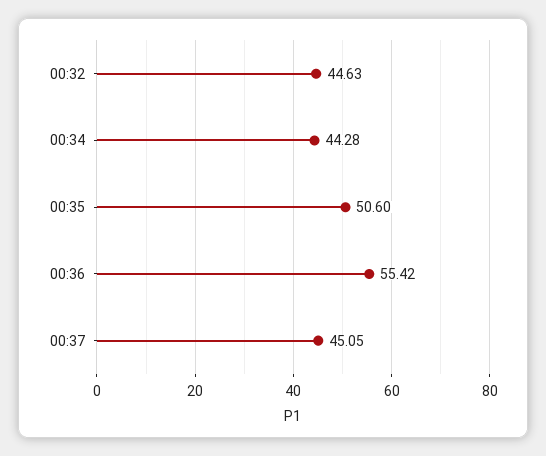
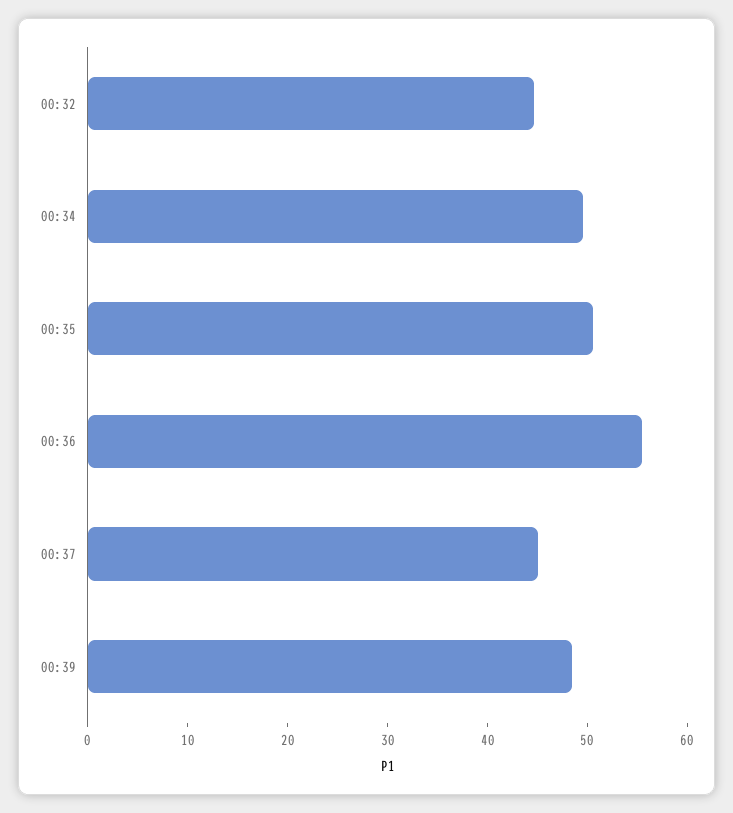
00:34: 44.28 -> 50
00:39: none -> 48

